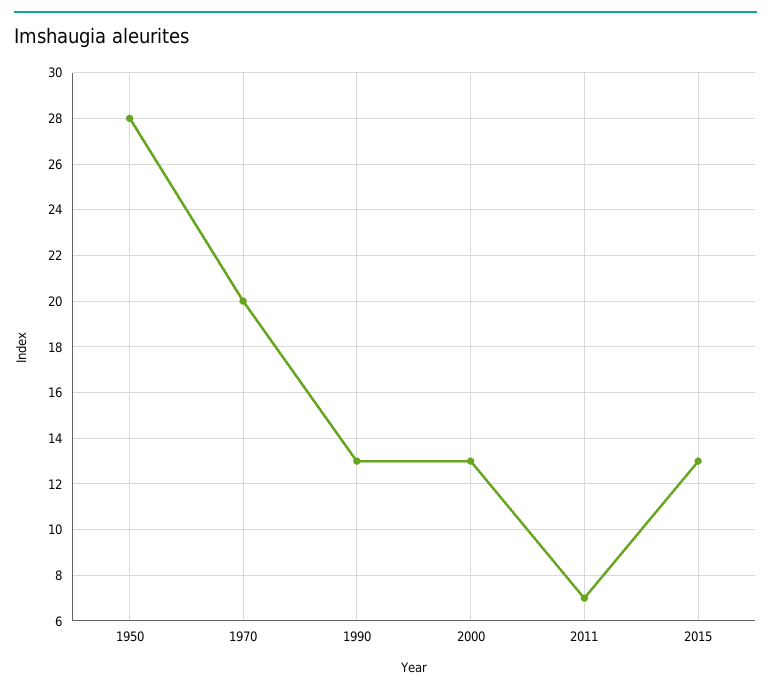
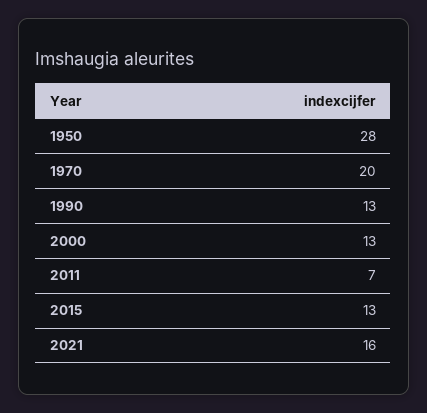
2021: none -> 16

